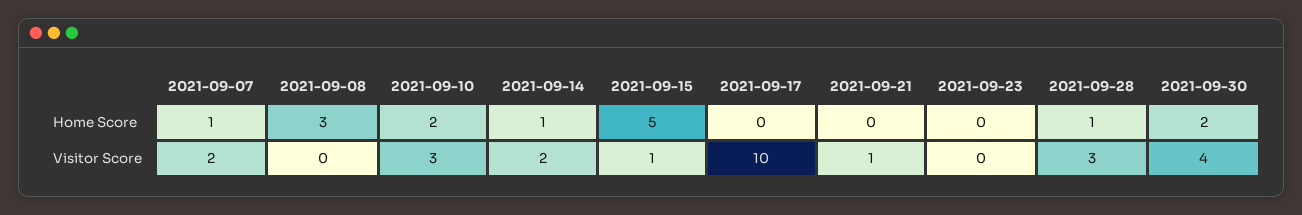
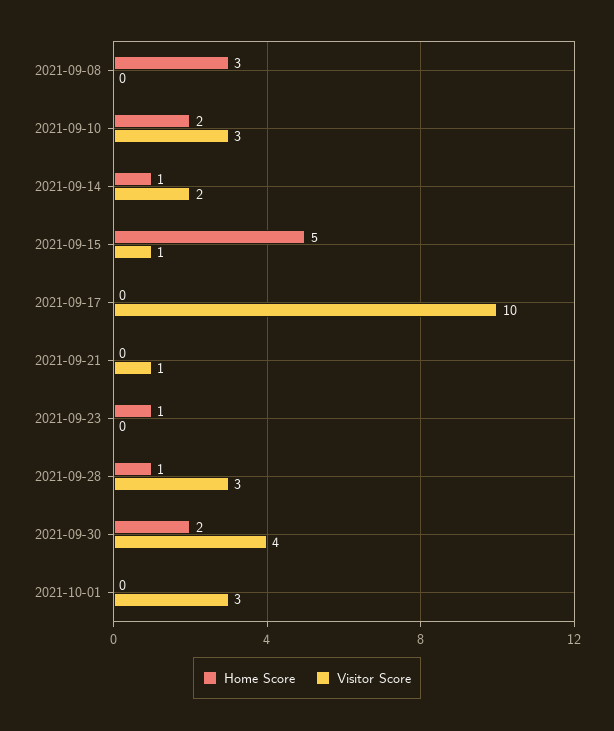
Home Score, 2021-09-07: 1 -> none
Home Score, 2021-09-23: 0 -> 1
Visitor Score, 2021-09-07: 2 -> none
Home Score, 2021-10-01: none -> 0
Visitor Score, 2021-10-01: none -> 3

